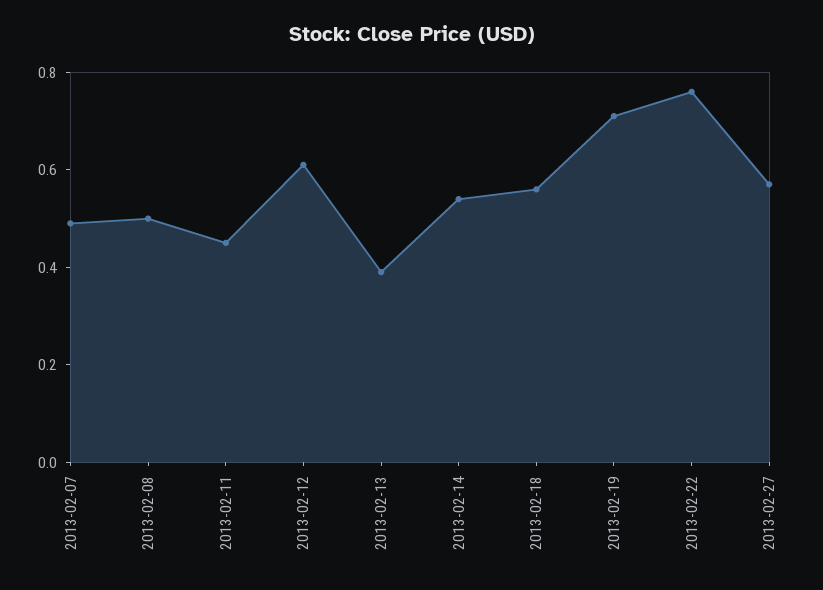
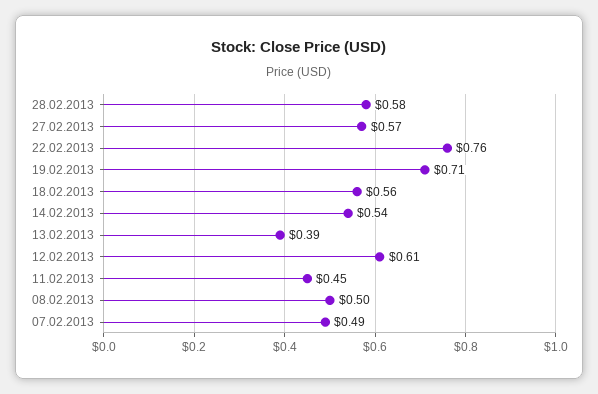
28.02.2013: none -> 0.58

